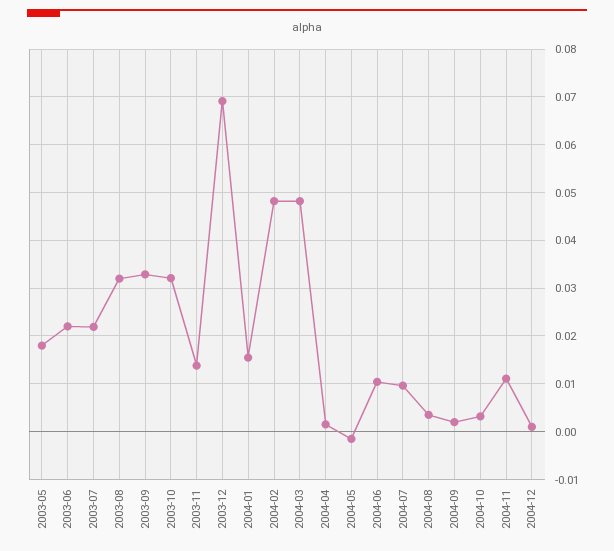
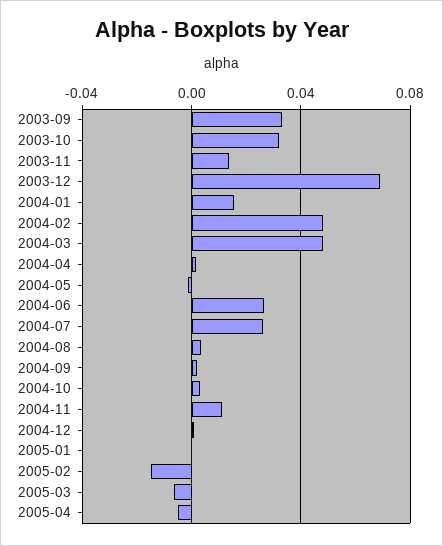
2003-05: 0.018 -> none
2003-06: 0.022 -> none
2003-07: 0.022 -> none
2003-08: 0.032 -> none
2004-06: 0.01 -> 0.025
2004-07: 0.01 -> 0.025
2005-01: none -> 0
2005-02: none -> -0.015
2005-03: none -> -0.005
2005-04: none -> -0.005

